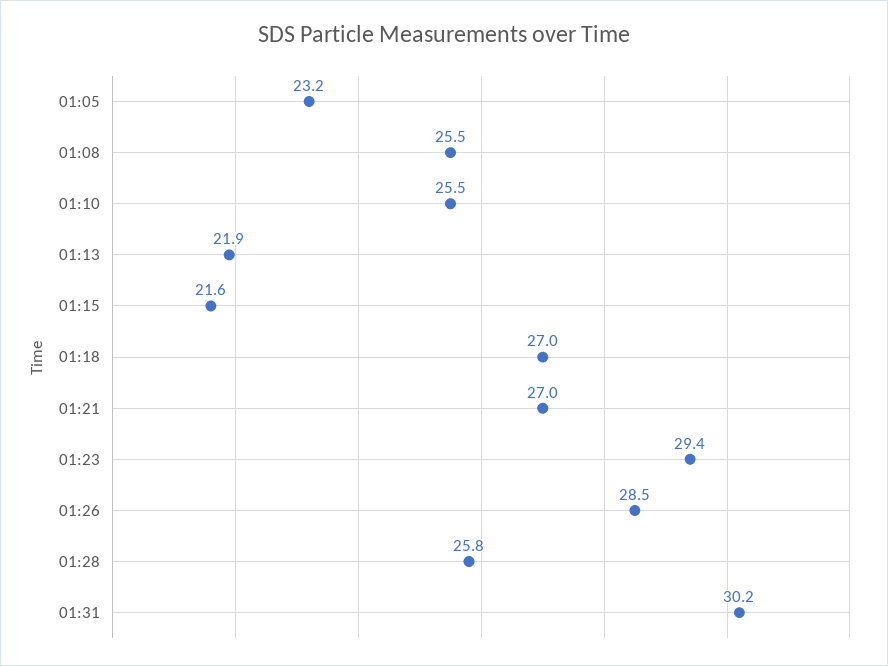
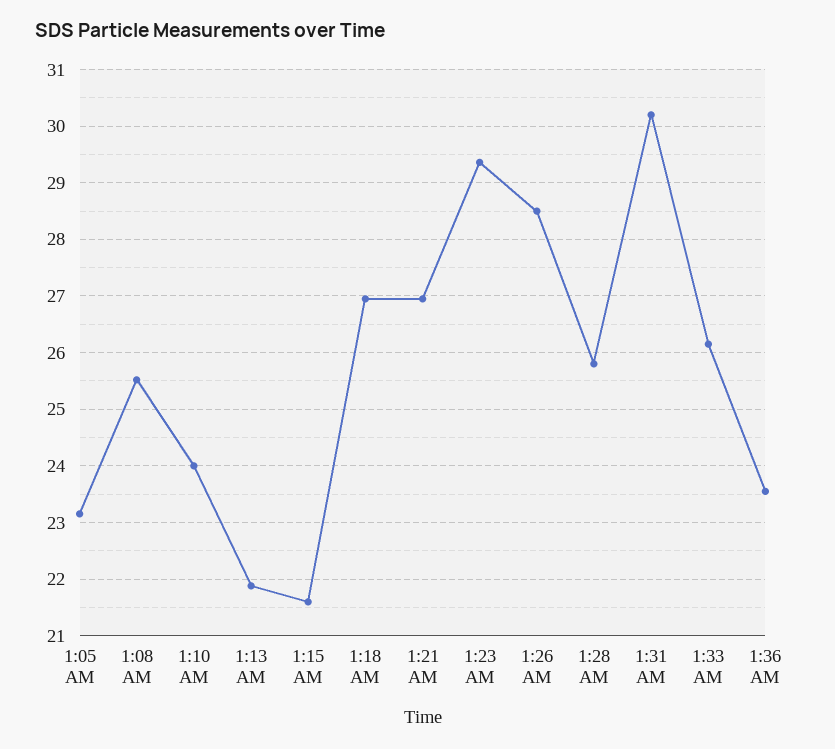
01:10: 25.5 -> 24
1:33 AM: none -> 26.2
1:36 AM: none -> 23.6

